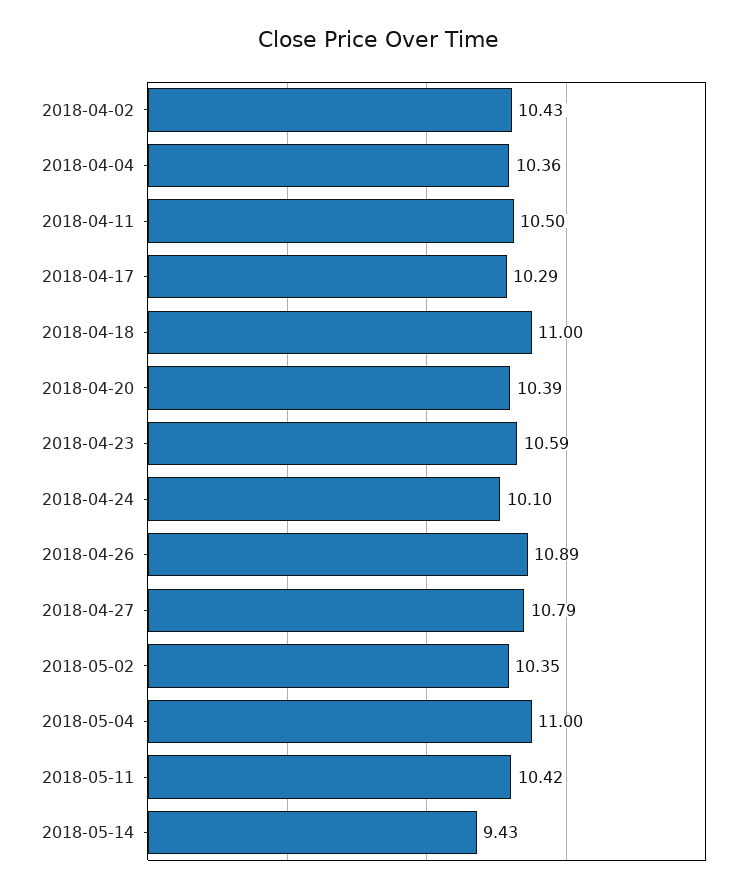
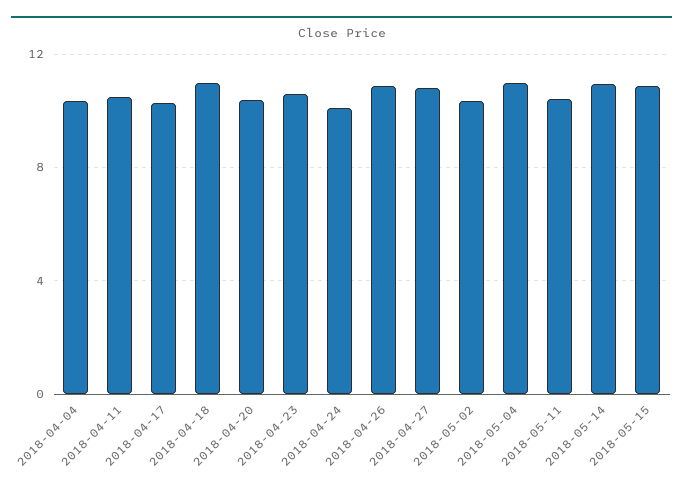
2018-04-02: 10.43 -> none
2018-05-14: 9.43 -> 11
2018-05-15: none -> 11

